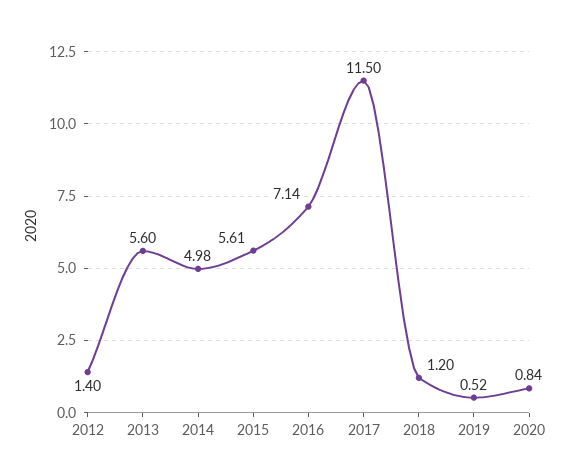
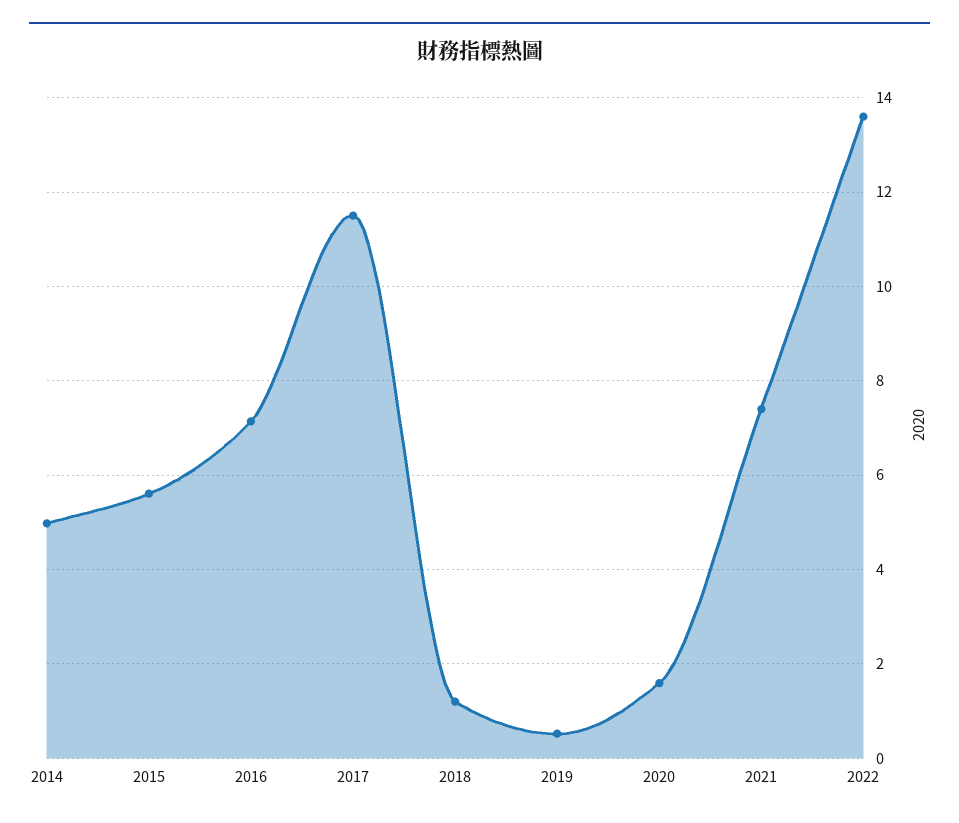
2012: 1.4 -> none
2013: 5.6 -> none
2020: 0.84 -> 1.6
2021: none -> 7.4
2022: none -> 13.6

